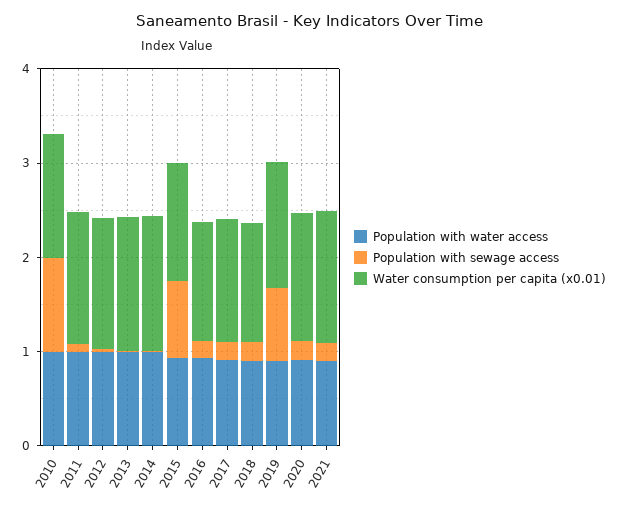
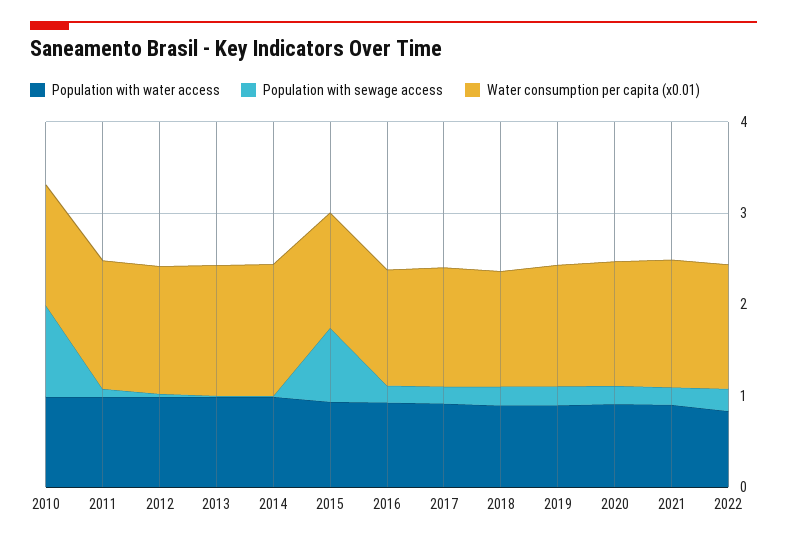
Population with sewage access, 2019: 0.8 -> 0.2
Population with water access, 2022: none -> 0.8
Population with sewage access, 2022: none -> 0.2
Water consumption per capita (x0.01), 2022: none -> 1.4

